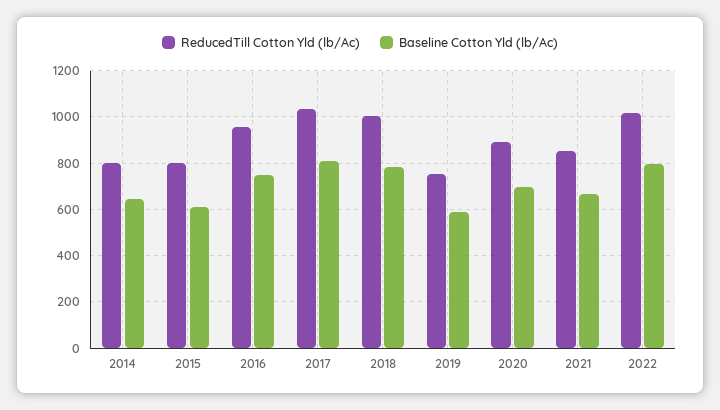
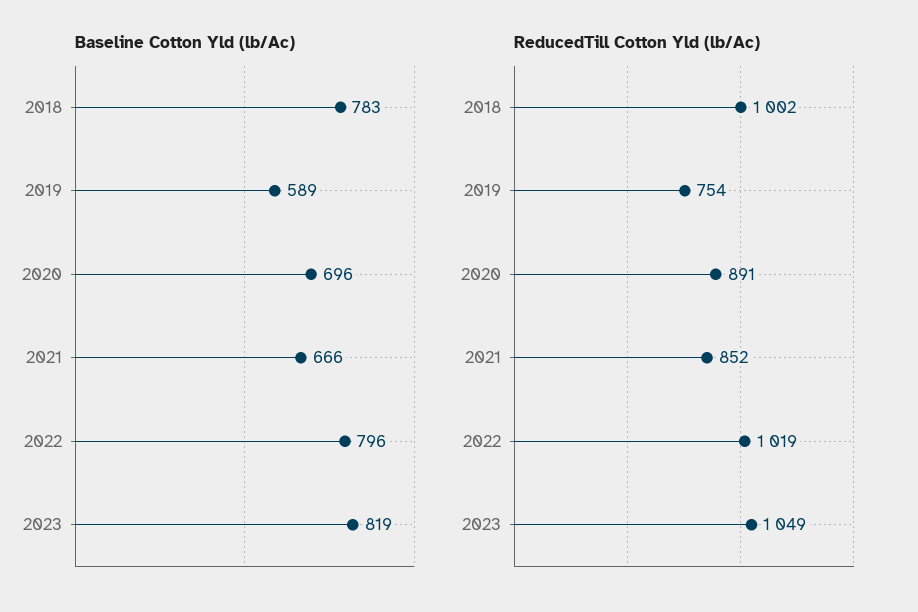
ReducedTill Cotton Yld (lb/Ac), 2014: 800 -> none
Baseline Cotton Yld (lb/Ac), 2014: 650 -> none
ReducedTill Cotton Yld (lb/Ac), 2015: 800 -> none
Baseline Cotton Yld (lb/Ac), 2015: 600 -> none
ReducedTill Cotton Yld (lb/Ac), 2016: 950 -> none
Baseline Cotton Yld (lb/Ac), 2016: 750 -> none
ReducedTill Cotton Yld (lb/Ac), 2017: 1050 -> none
Baseline Cotton Yld (lb/Ac), 2017: 800 -> none
Baseline Cotton Yld (lb/Ac), 2023: none -> 819
ReducedTill Cotton Yld (lb/Ac), 2023: none -> 1049

